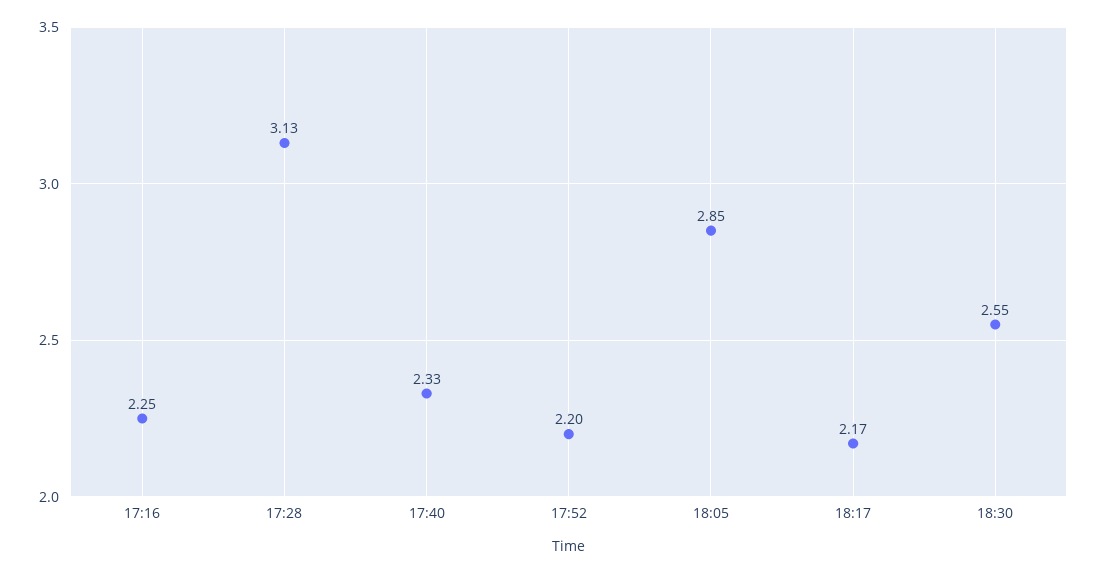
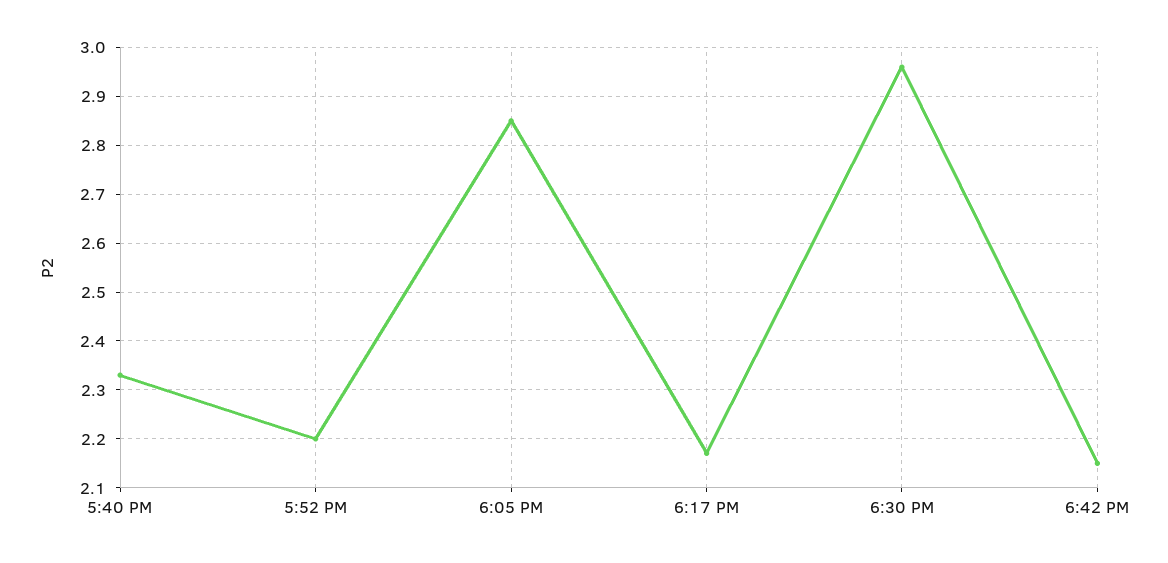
17:16: 2.25 -> none
17:28: 3.13 -> none
18:30: 2.55 -> 2.95
6:42 PM: none -> 2.15

